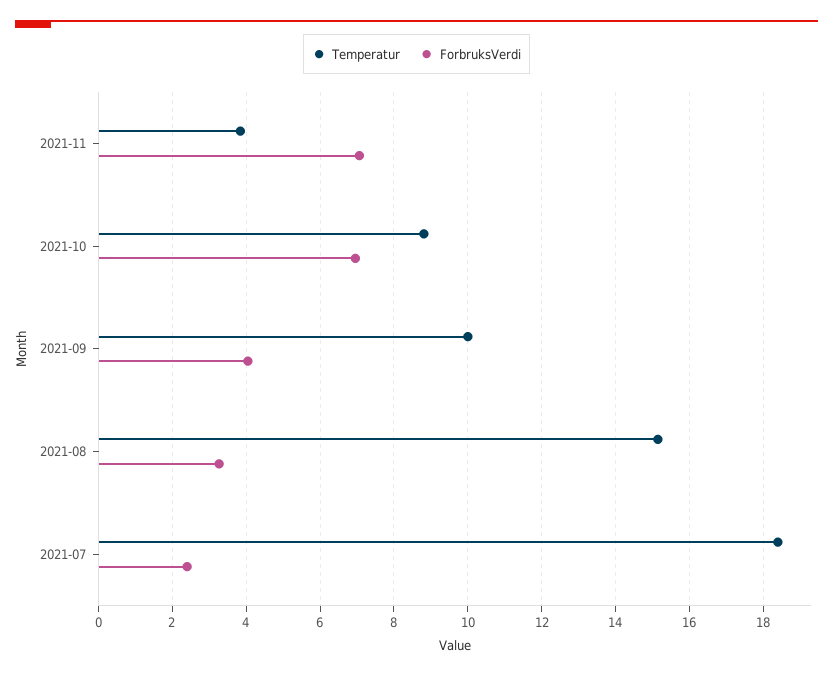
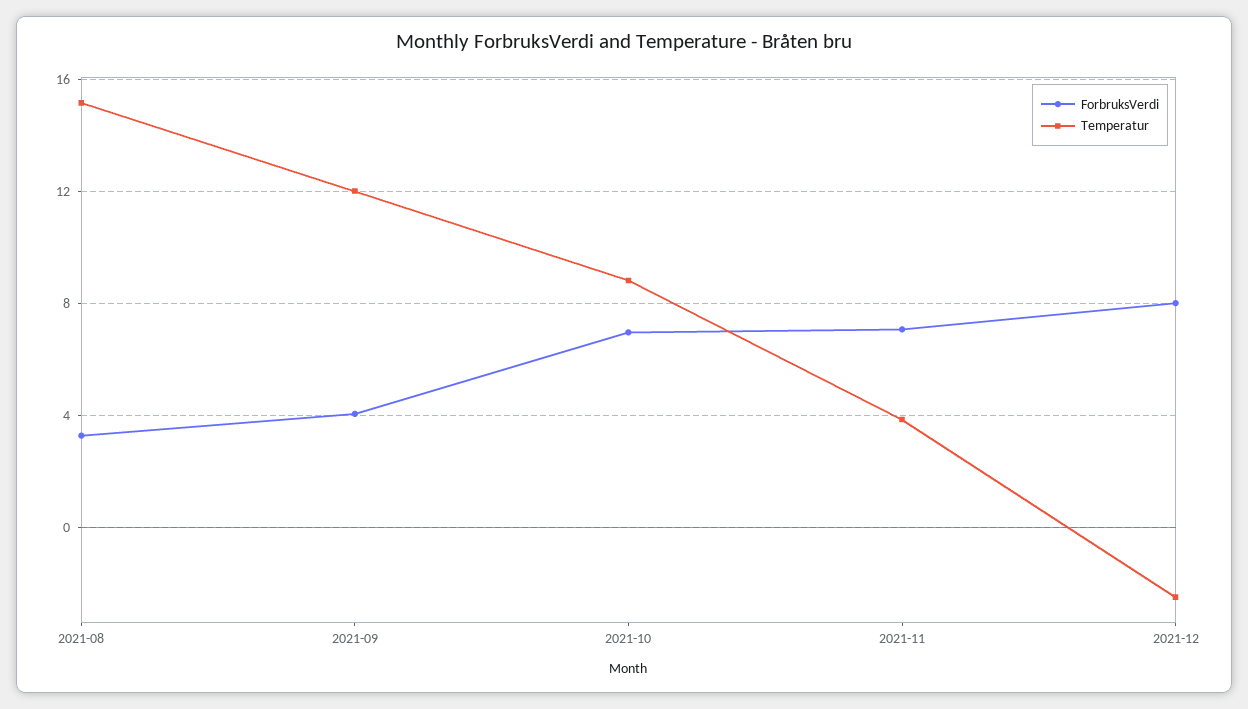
Temperatur, 2021-09: 10 -> 12
Temperatur, 2021-07: 18.4 -> none
ForbruksVerdi, 2021-07: 2.4 -> none
ForbruksVerdi, 2021-12: none -> 8
Temperatur, 2021-12: none -> -2.5

